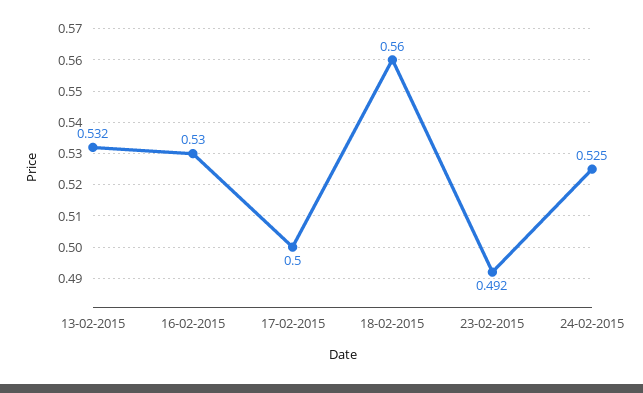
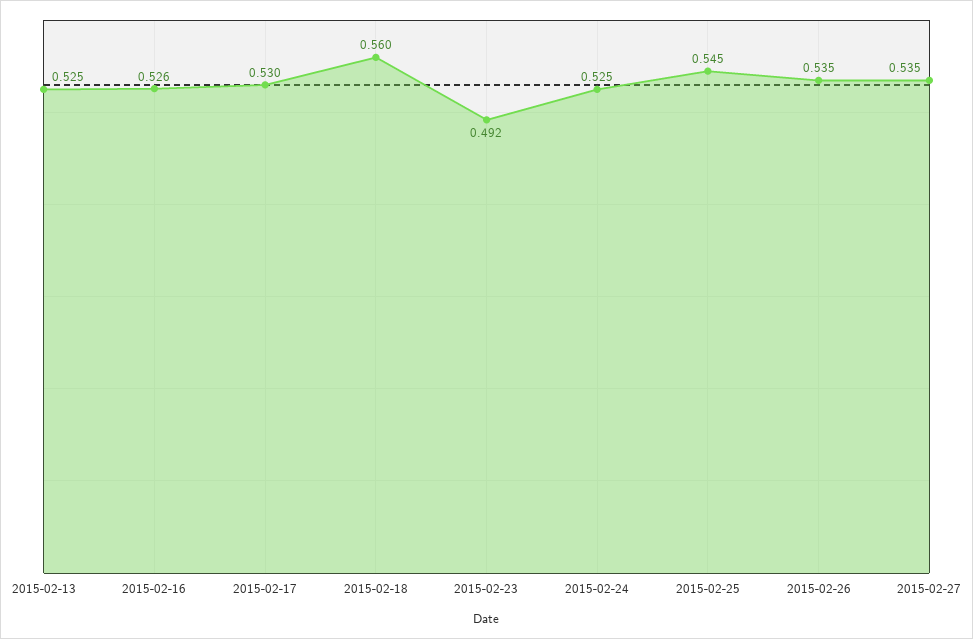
13-02-2015: 0.532 -> 0.525
16-02-2015: 0.53 -> 0.526
17-02-2015: 0.5 -> 0.53
2015-02-25: none -> 0.545
2015-02-26: none -> 0.535
2015-02-27: none -> 0.535

